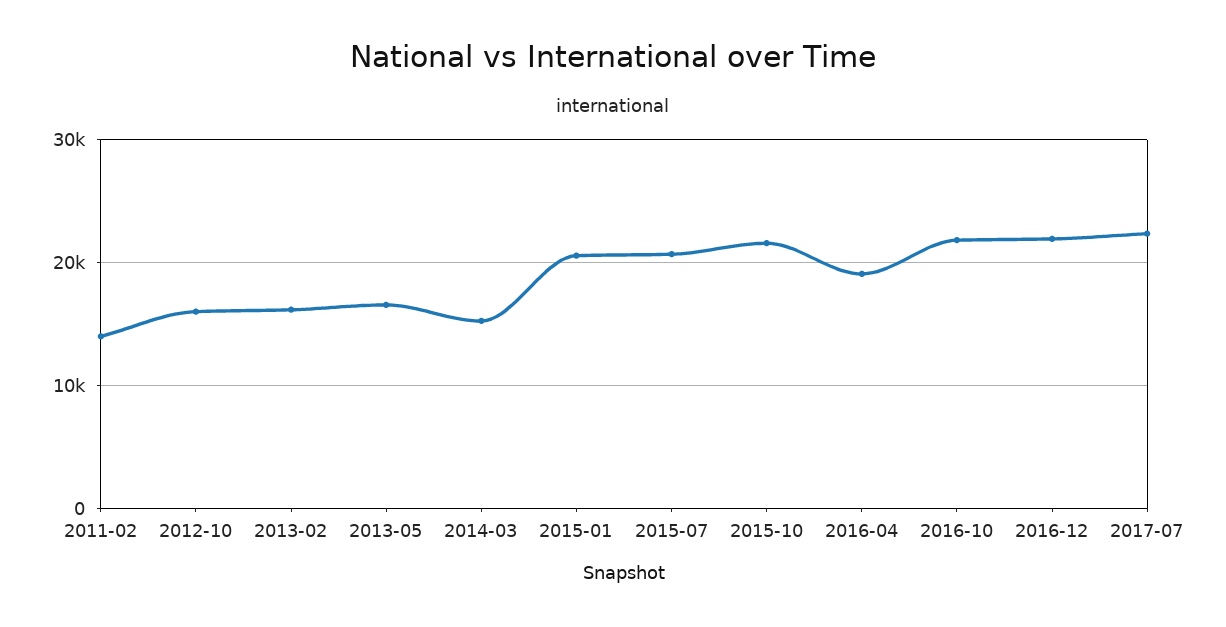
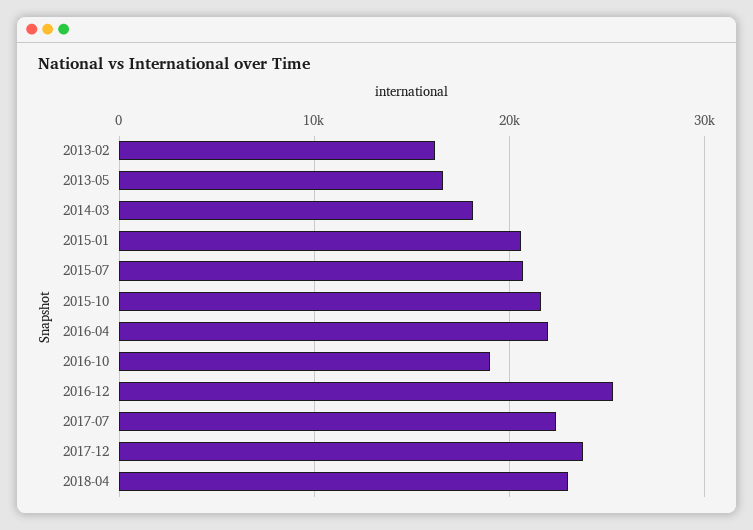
2011-02: 14000 -> none
2012-10: 16000 -> none
2014-03: 15000 -> 18000
2016-04: 19000 -> 22000
2016-10: 22000 -> 19000
2016-12: 22000 -> 25000
2017-12: none -> 24000
2018-04: none -> 23000

